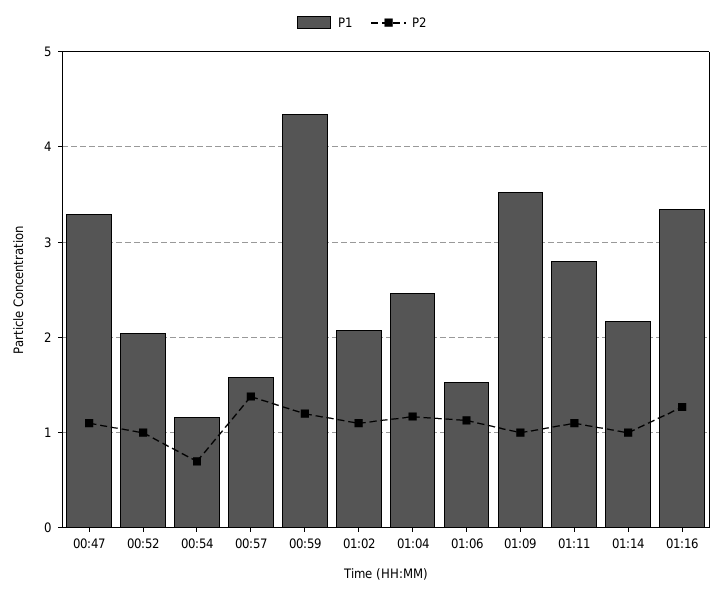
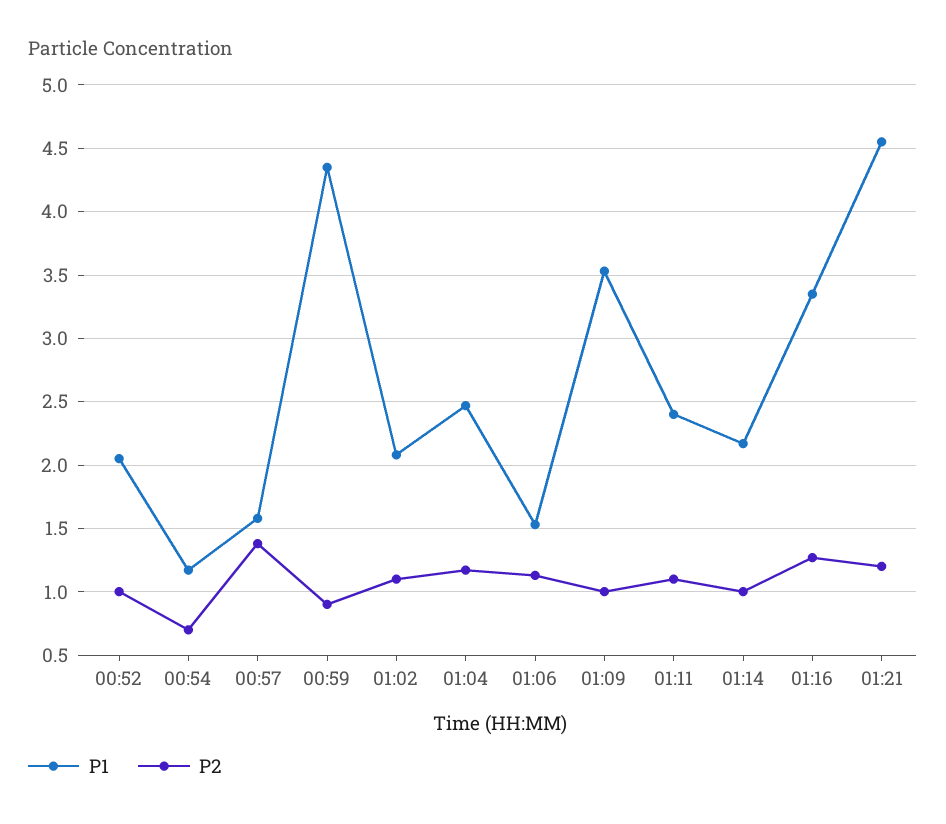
P1, 00:47: 3.3 -> none
P2, 00:47: 1.1 -> none
P2, 00:59: 1.2 -> 0.9
P1, 01:11: 2.8 -> 2.4
P1, 01:21: none -> 4.55
P2, 01:21: none -> 1.2

